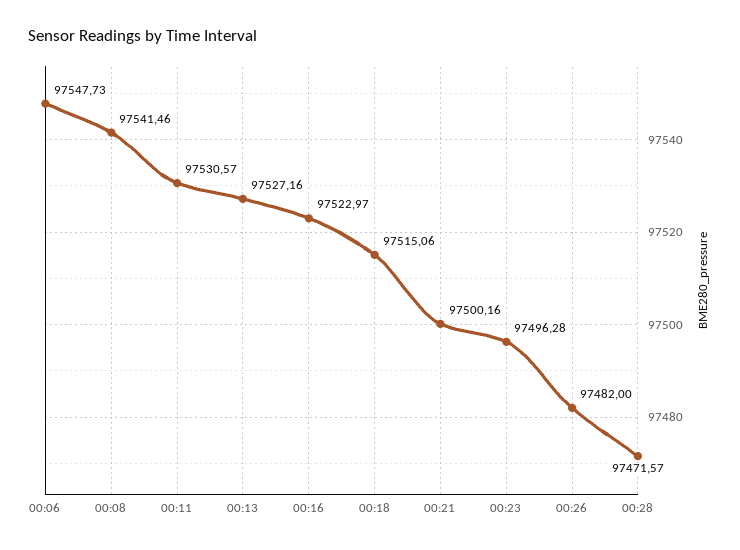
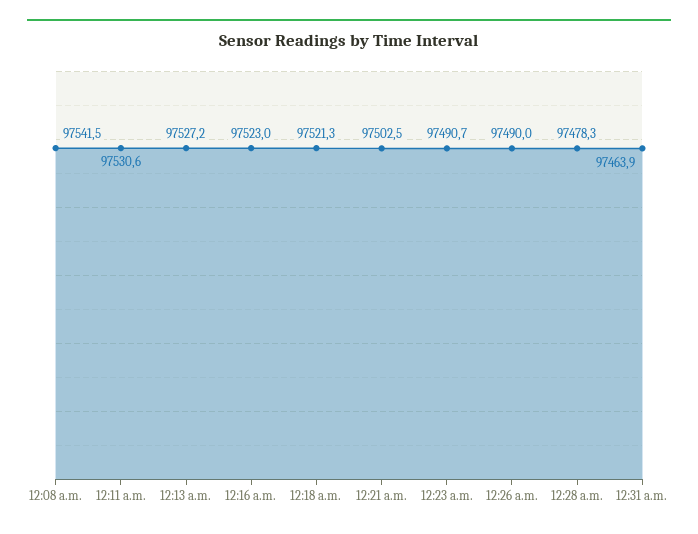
00:06: 97547.73 -> none
00:18: 97515.06 -> 97521.3
00:21: 97500.16 -> 97502.5
00:23: 97496.28 -> 97490.7
00:26: 97482 -> 97490
00:28: 97471.57 -> 97478.3
12:31 a.m.: none -> 97463.9

